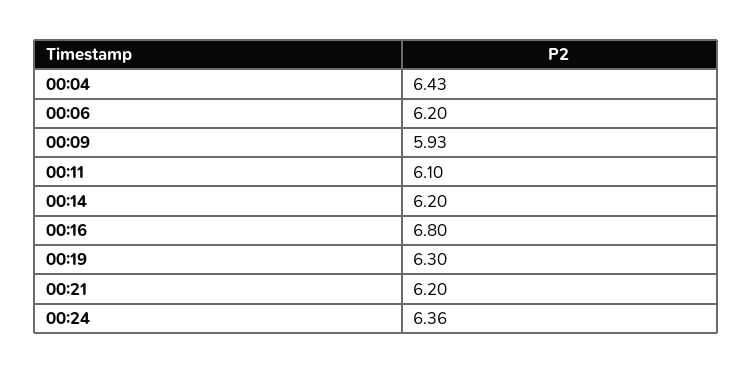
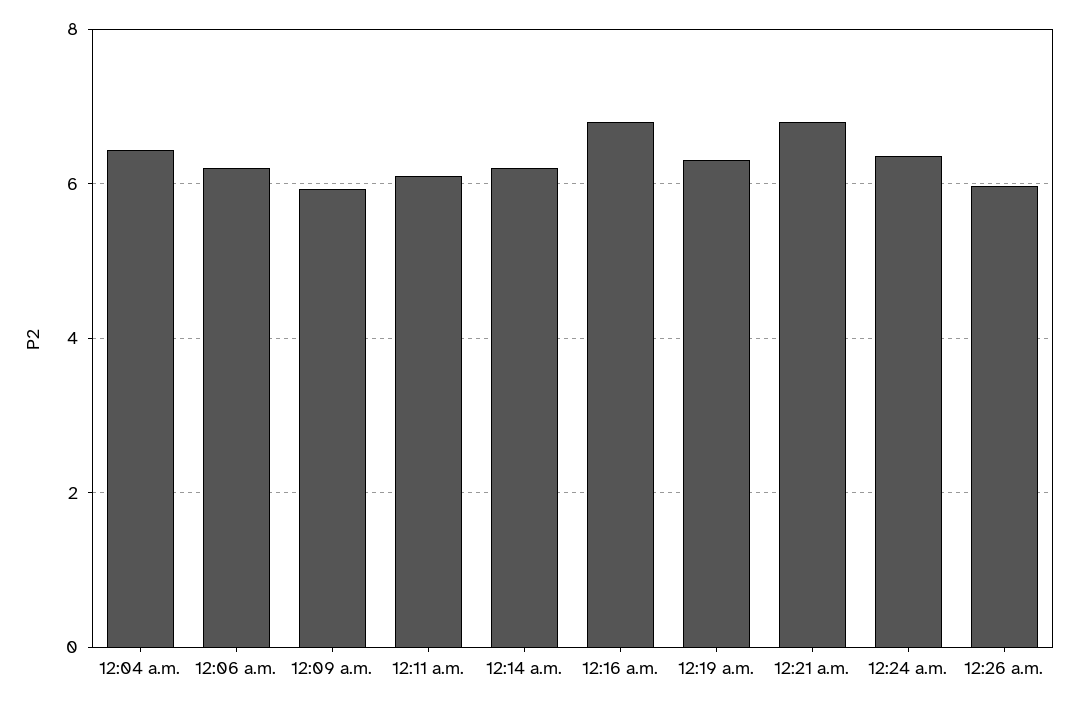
00:21: 6.2 -> 6.8
12:26 a.m.: none -> 6

